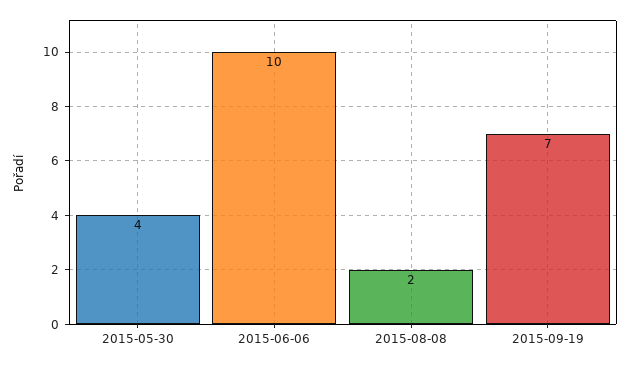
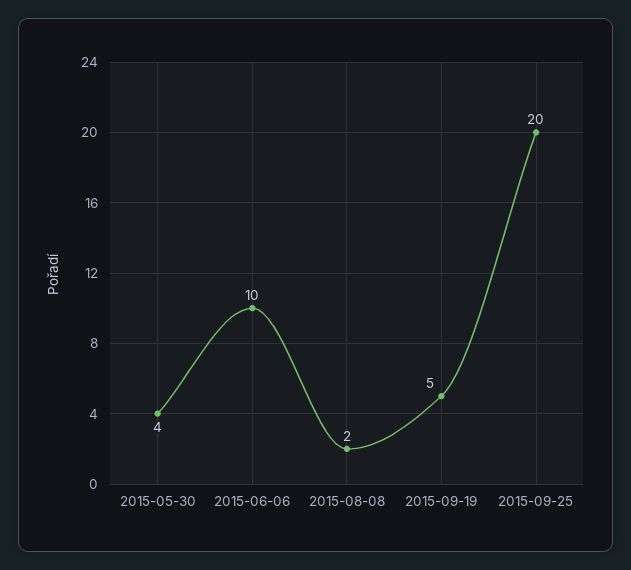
2015-09-19: 7 -> 5
2015-09-25: none -> 20

